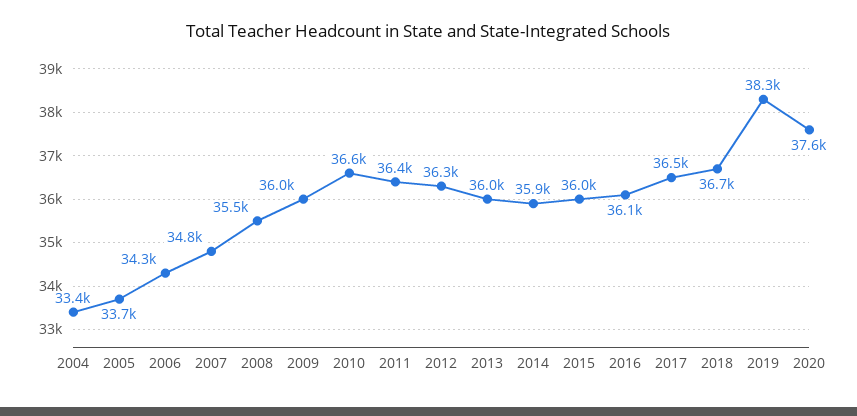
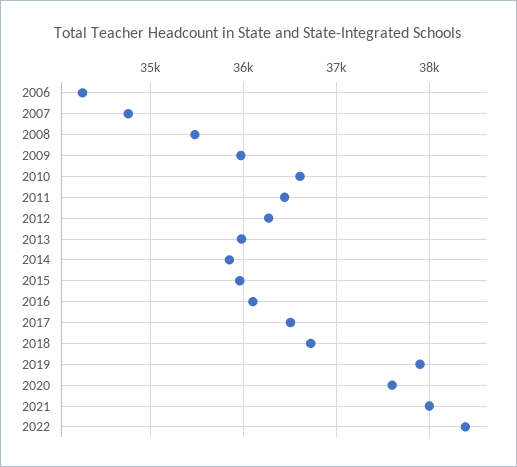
2004: 33400 -> none
2005: 33700 -> none
2019: 38300 -> 37900
2021: none -> 38000
2022: none -> 38400

